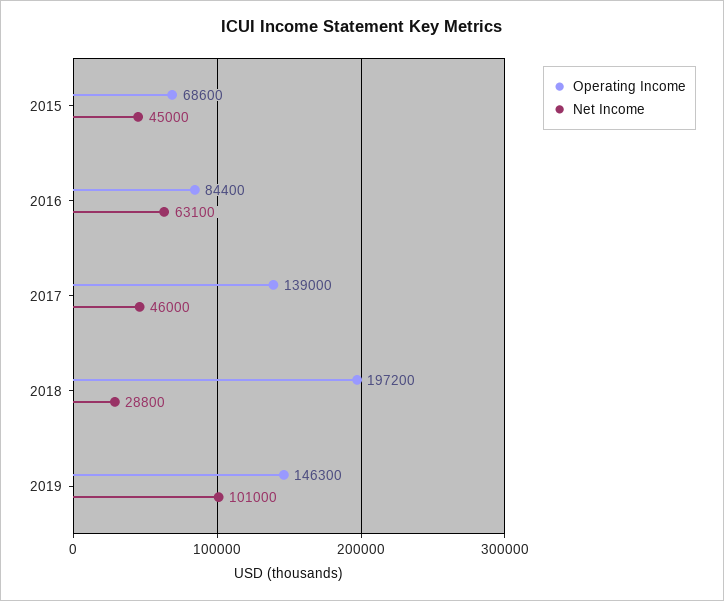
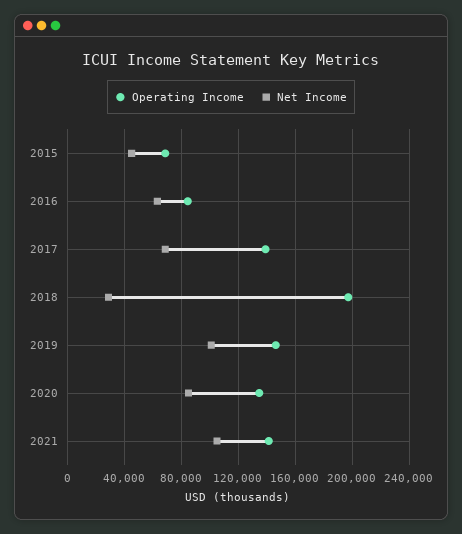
Net Income, 2017: 46000 -> 70000
Operating Income, 2020: none -> 135000
Net Income, 2020: none -> 85000
Operating Income, 2021: none -> 140000
Net Income, 2021: none -> 105000

